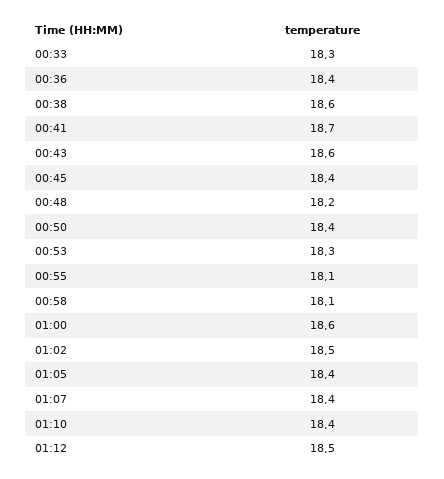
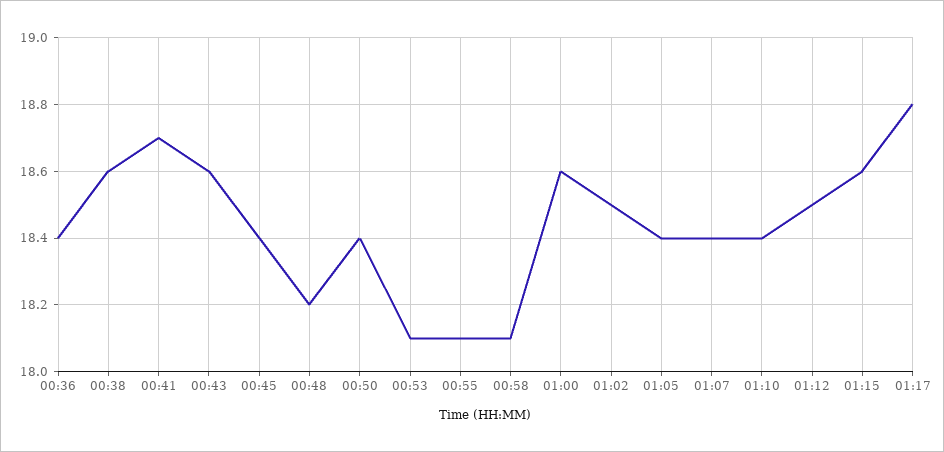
00:33: 18.3 -> none
00:53: 18.3 -> 18.1
01:15: none -> 18.6
01:17: none -> 18.8

